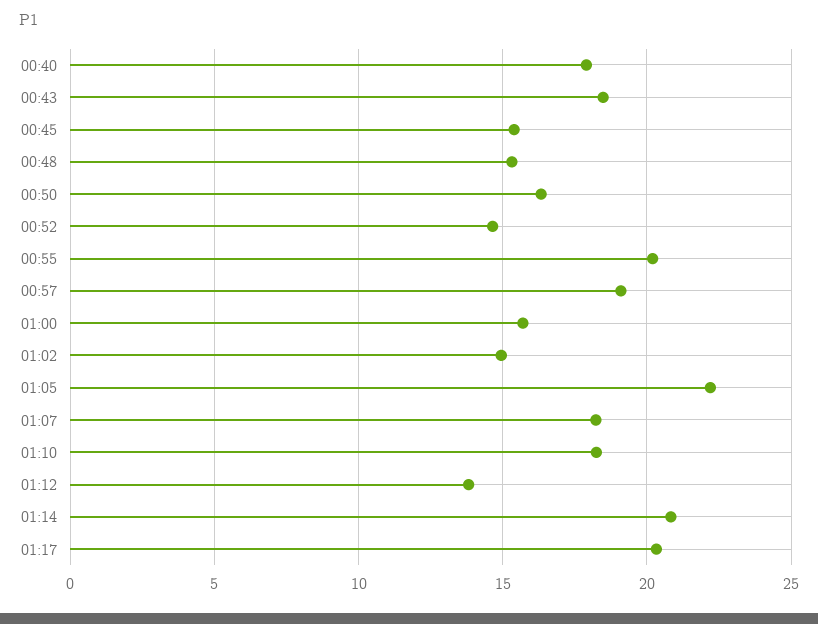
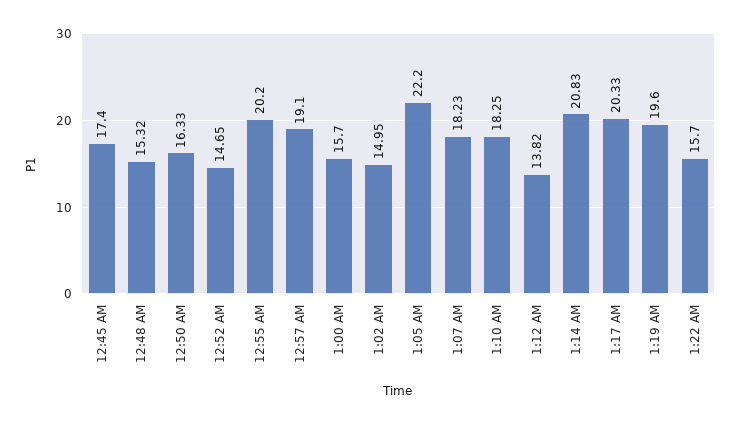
00:40: 18 -> none
00:43: 18.5 -> none
00:45: 15.5 -> 17.4
1:19 AM: none -> 19.6
1:22 AM: none -> 15.7

